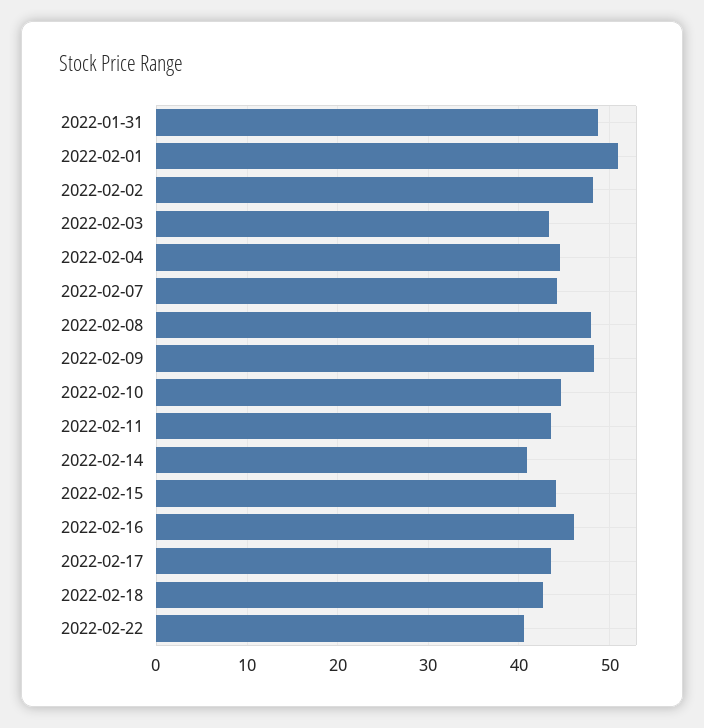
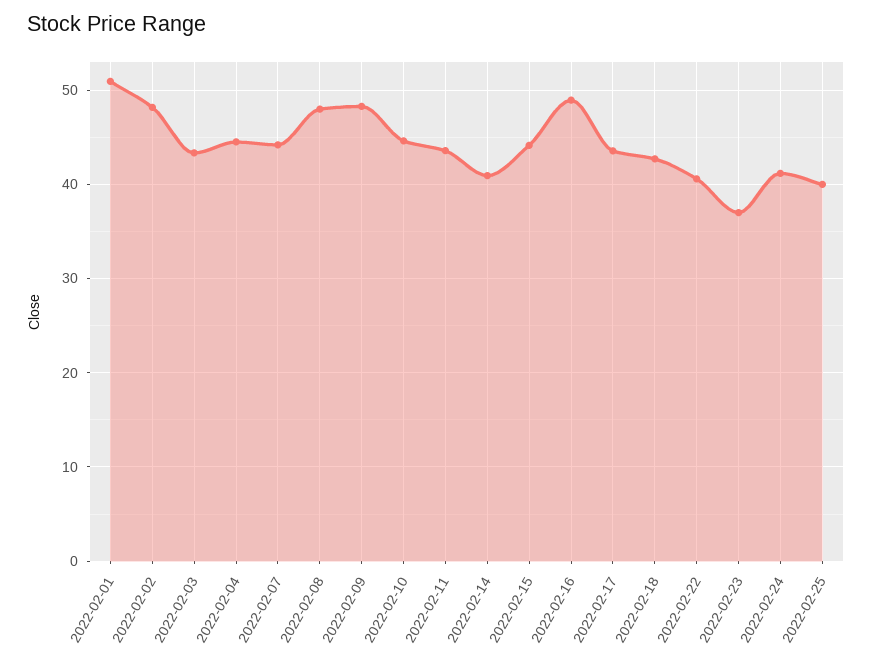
2022-01-31: 49 -> none
2022-02-16: 46 -> 49
2022-02-23: none -> 37
2022-02-24: none -> 41
2022-02-25: none -> 40

